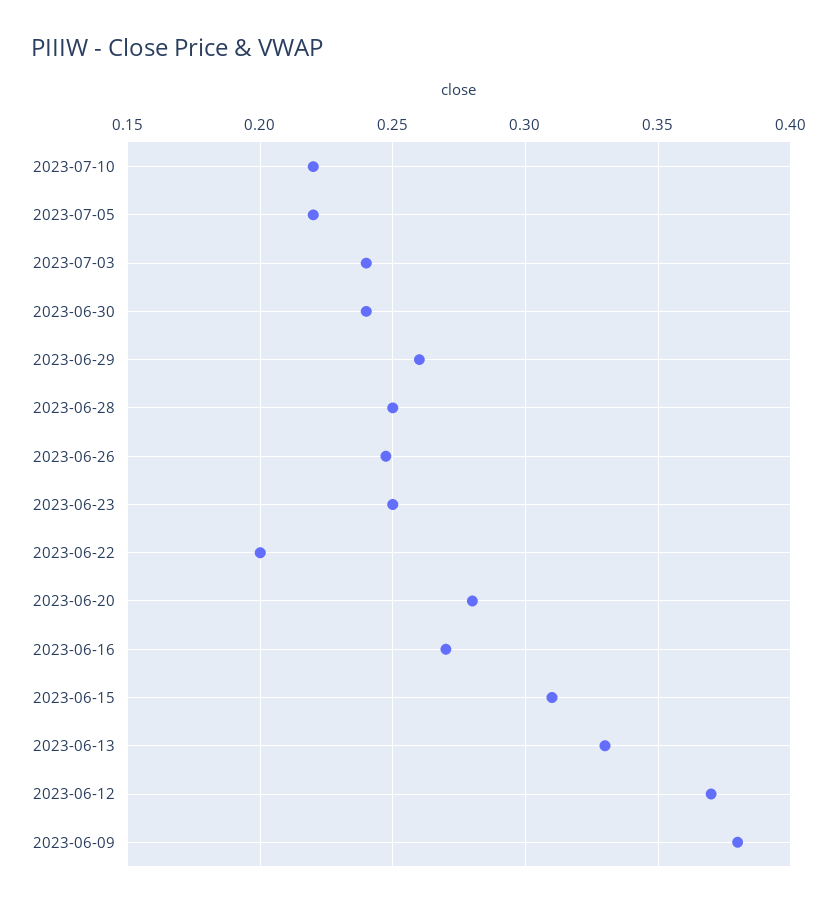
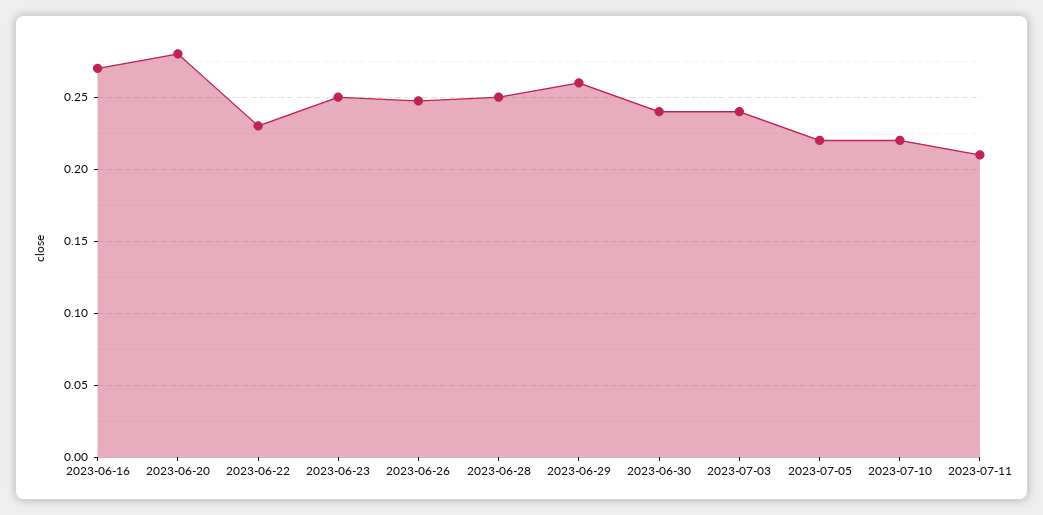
2023-06-22: 0.2 -> 0.23
2023-06-15: 0.31 -> none
2023-06-13: 0.33 -> none
2023-06-12: 0.37 -> none
2023-06-09: 0.38 -> none
2023-07-11: none -> 0.21

